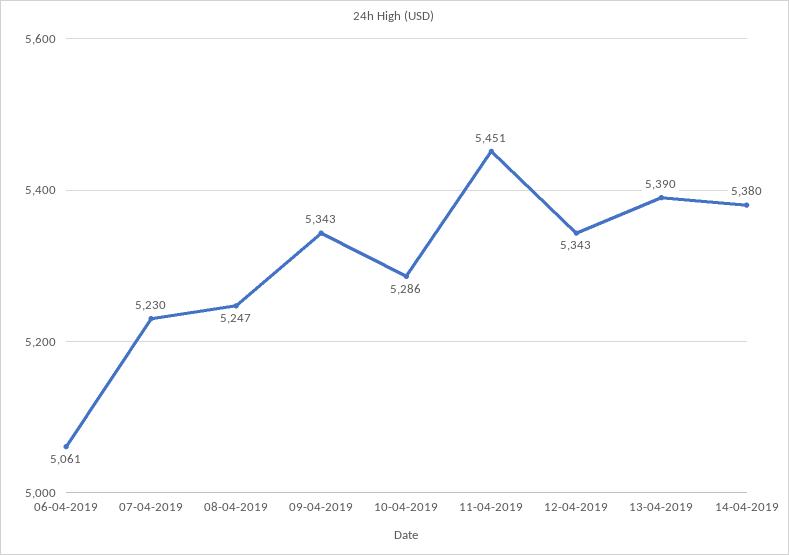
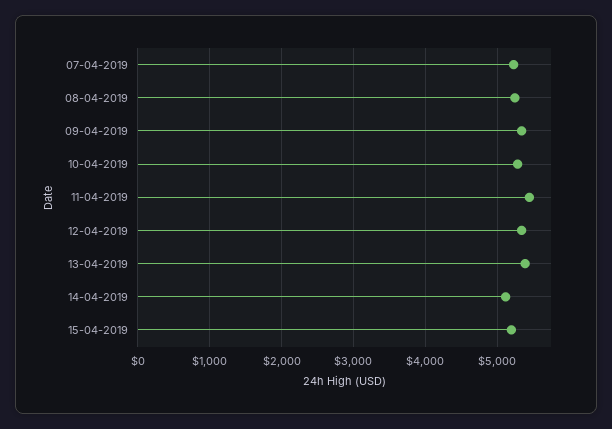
06-04-2019: 5061 -> none
14-04-2019: 5380 -> 5100
15-04-2019: none -> 5200

